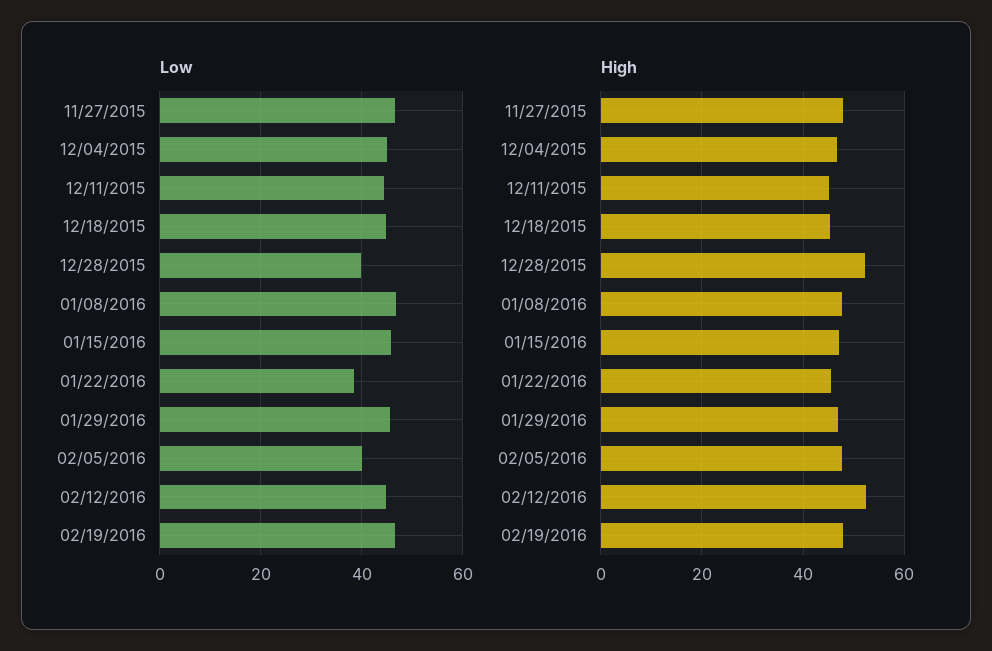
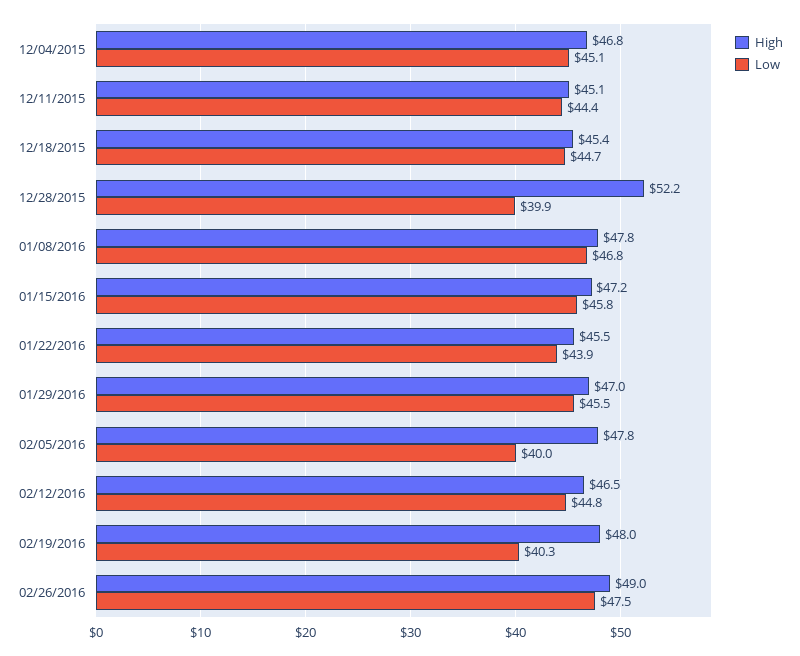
Low, 11/27/2015: 46 -> none
Low, 01/22/2016: 38 -> 43.9
Low, 02/19/2016: 46 -> 40.3
High, 11/27/2015: 48 -> none
High, 02/12/2016: 52 -> 46.5
High, 02/26/2016: none -> 49
Low, 02/26/2016: none -> 47.5

